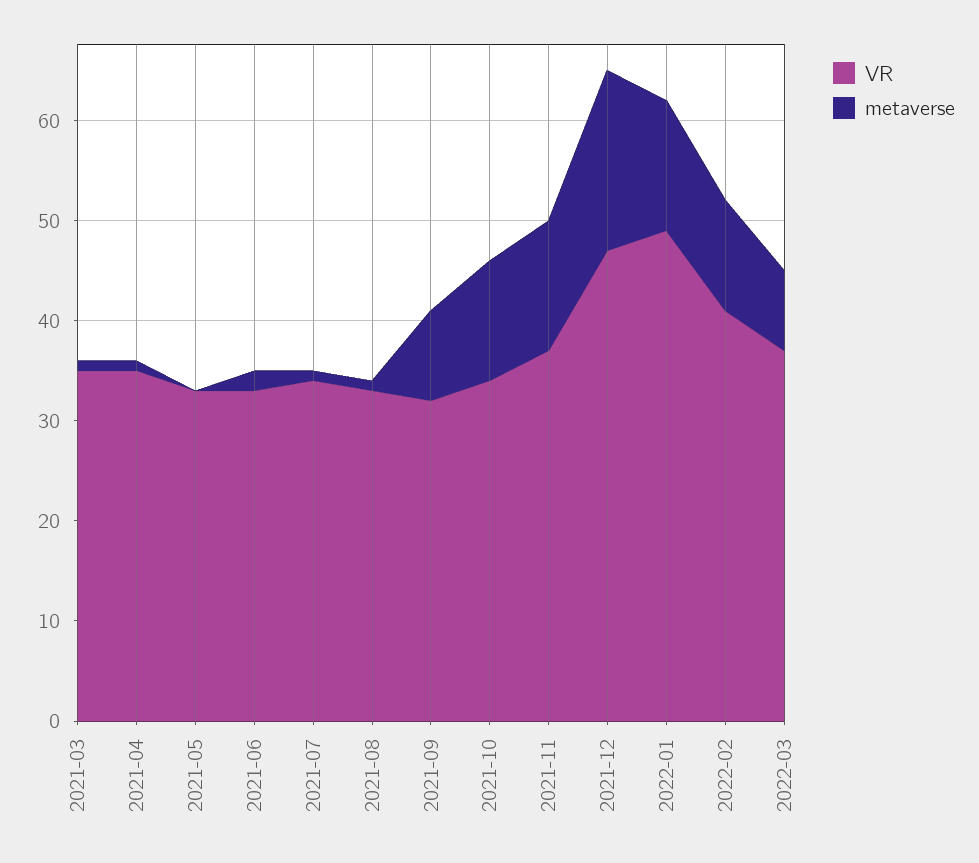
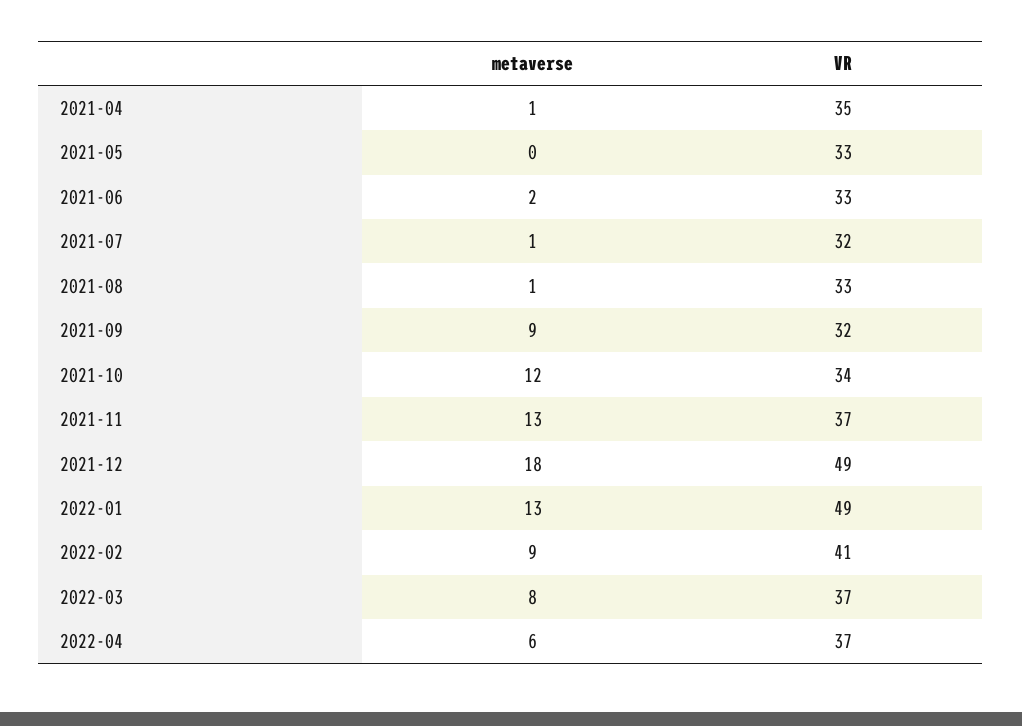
VR, 2021-03: 35 -> none
metaverse, 2021-03: 1 -> none
VR, 2021-07: 34 -> 32
VR, 2021-12: 47 -> 49
metaverse, 2022-02: 11 -> 9
metaverse, 2022-04: none -> 6
VR, 2022-04: none -> 37

